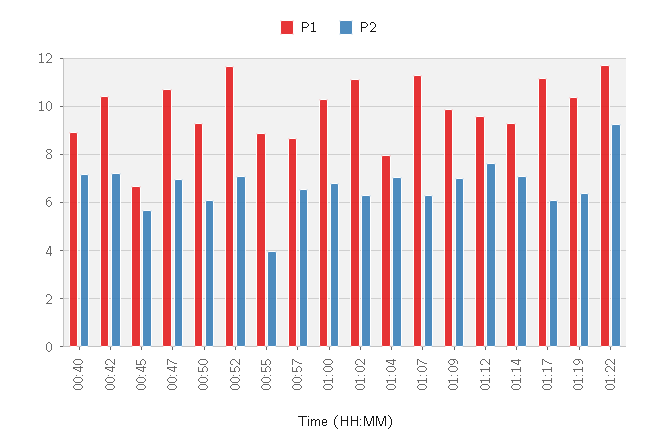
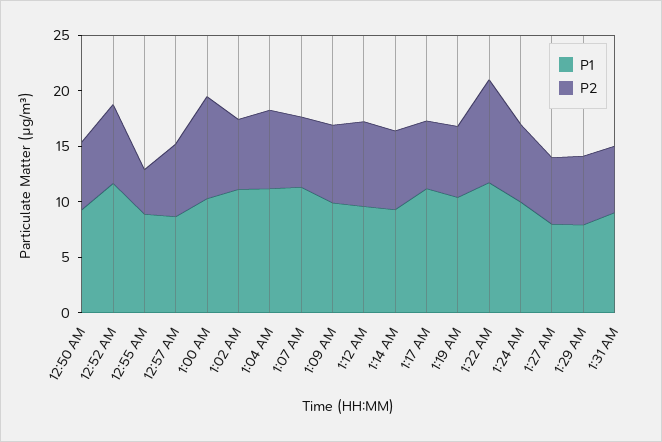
P1, 00:40: 9 -> none
P2, 00:40: 7.25 -> none
P1, 00:42: 10.5 -> none
P2, 00:42: 7.25 -> none
P1, 00:45: 6.75 -> none
P2, 00:45: 5.75 -> none
P1, 00:47: 10.75 -> none
P2, 00:47: 7 -> none
P2, 01:00: 6.75 -> 9
P1, 01:04: 8 -> 11
P1, 1:24 AM: none -> 10
P2, 1:24 AM: none -> 7
P1, 1:27 AM: none -> 8
P2, 1:27 AM: none -> 6
P1, 1:29 AM: none -> 8
P2, 1:29 AM: none -> 6
P1, 1:31 AM: none -> 9
P2, 1:31 AM: none -> 6

